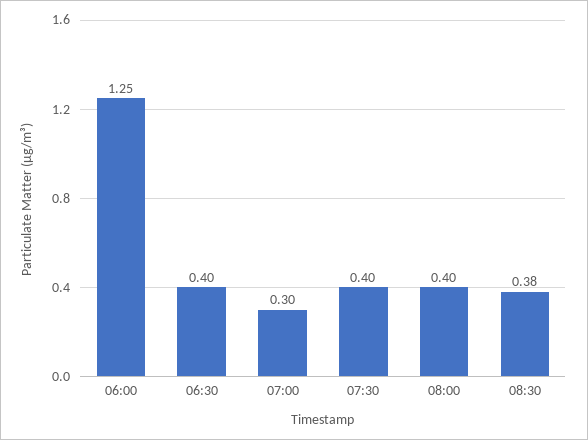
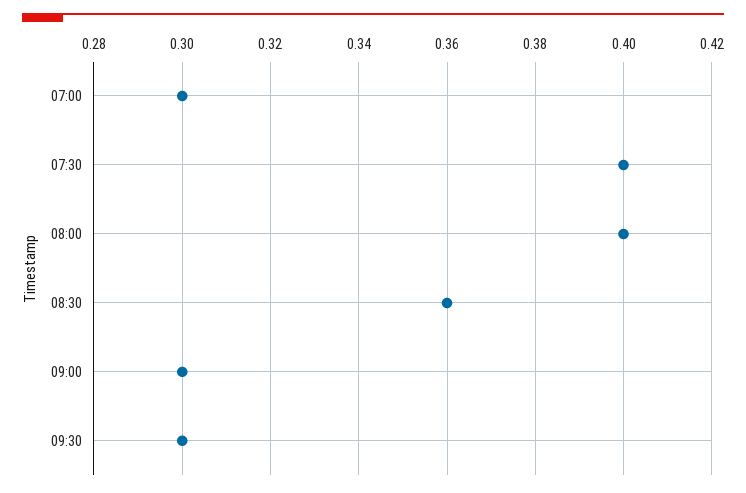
06:00: 1.25 -> none
06:30: 0.4 -> none
08:30: 0.38 -> 0.36
09:00: none -> 0.3
09:30: none -> 0.3

